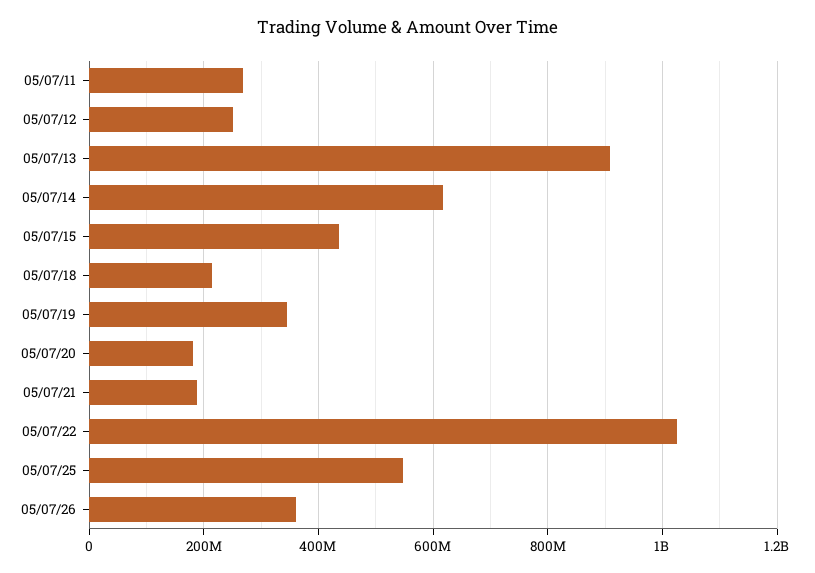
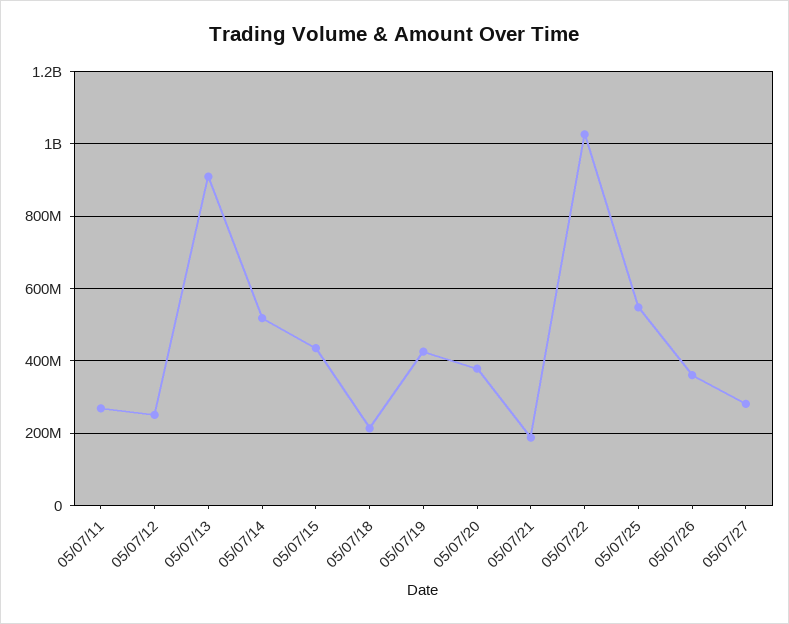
05/07/14: 620000000 -> 520000000
05/07/19: 340000000 -> 420000000
05/07/20: 180000000 -> 380000000
05/07/27: none -> 280000000

